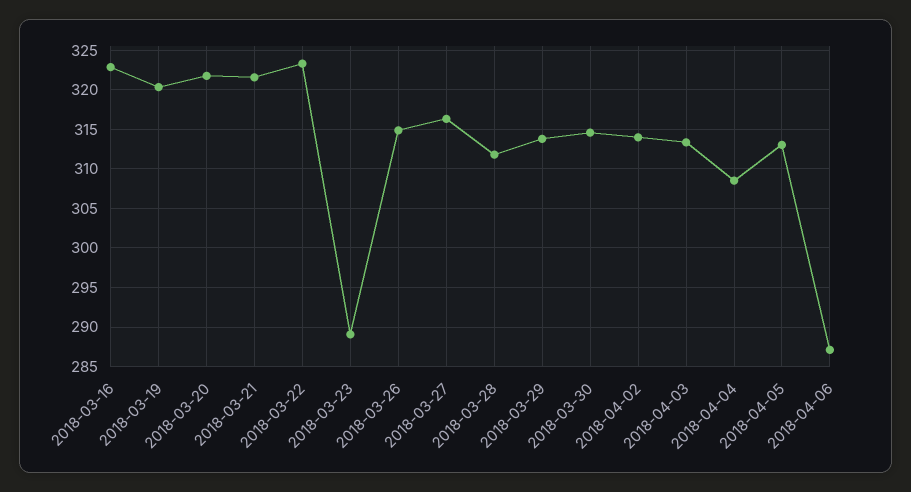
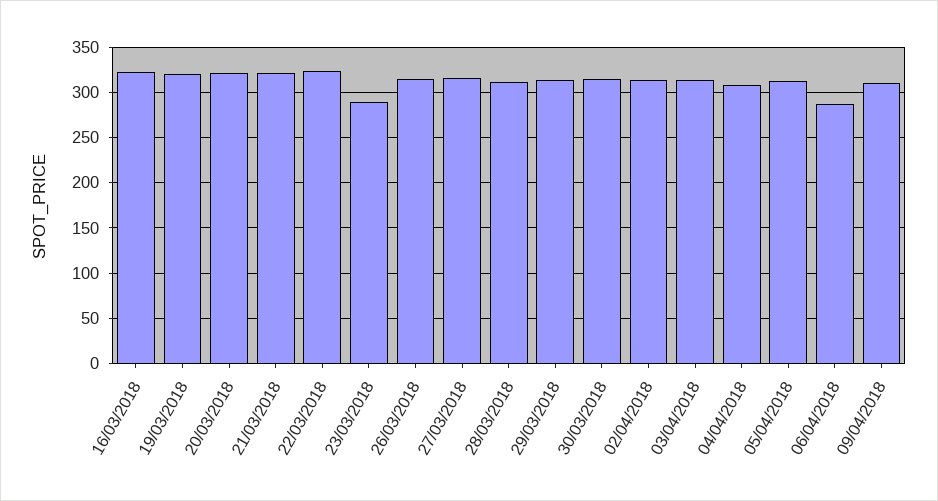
09/04/2018: none -> 310

